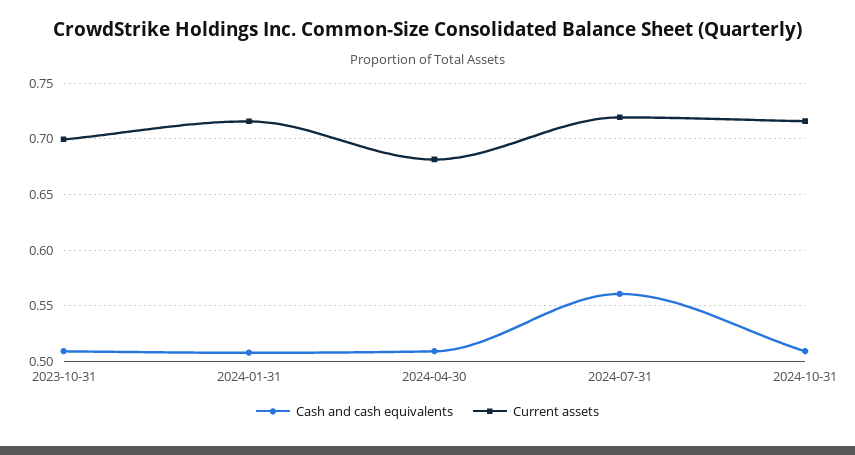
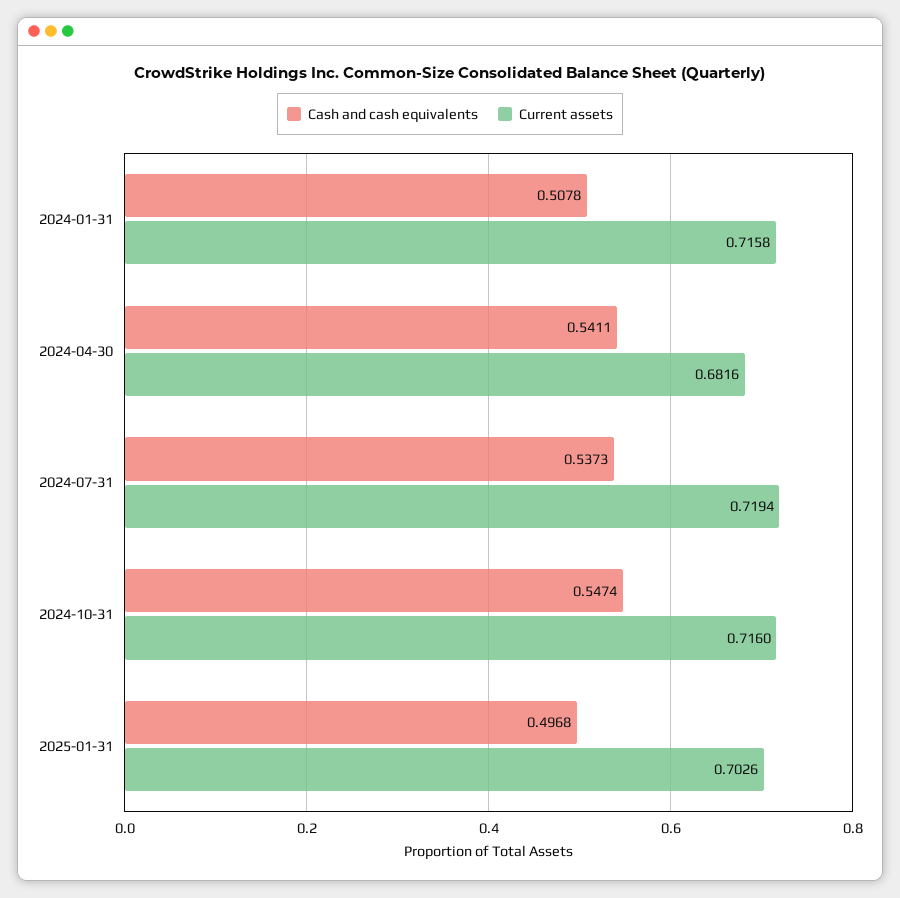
Cash and cash equivalents, 2023-10-31: 0.51 -> none
Current assets, 2023-10-31: 0.7 -> none
Cash and cash equivalents, 2024-04-30: 0.51 -> 0.5411
Cash and cash equivalents, 2024-07-31: 0.56 -> 0.5373
Cash and cash equivalents, 2024-10-31: 0.51 -> 0.5474
Cash and cash equivalents, 2025-01-31: none -> 0.4968
Current assets, 2025-01-31: none -> 0.7026

